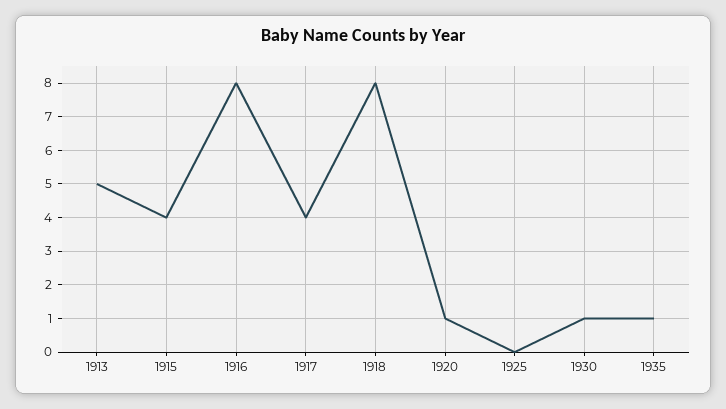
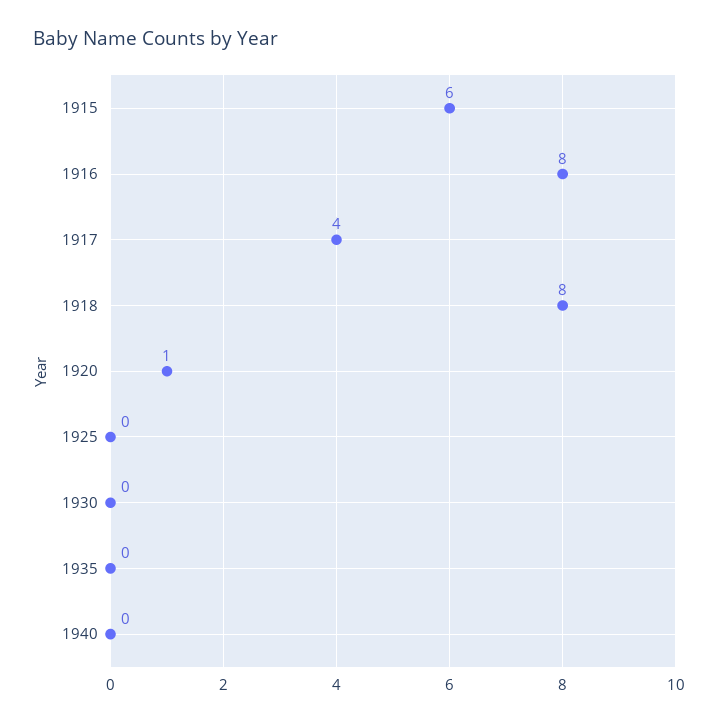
1913: 5 -> none
1915: 4 -> 6
1930: 1 -> 0
1935: 1 -> 0
1940: none -> 0

